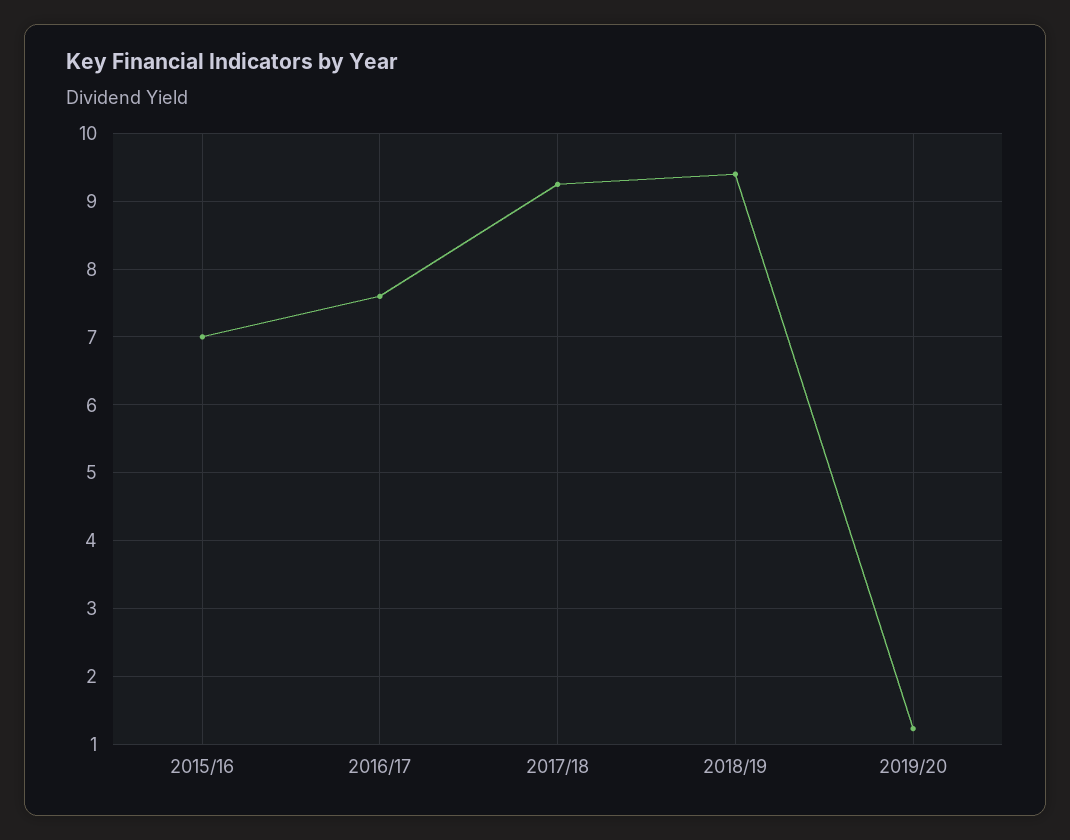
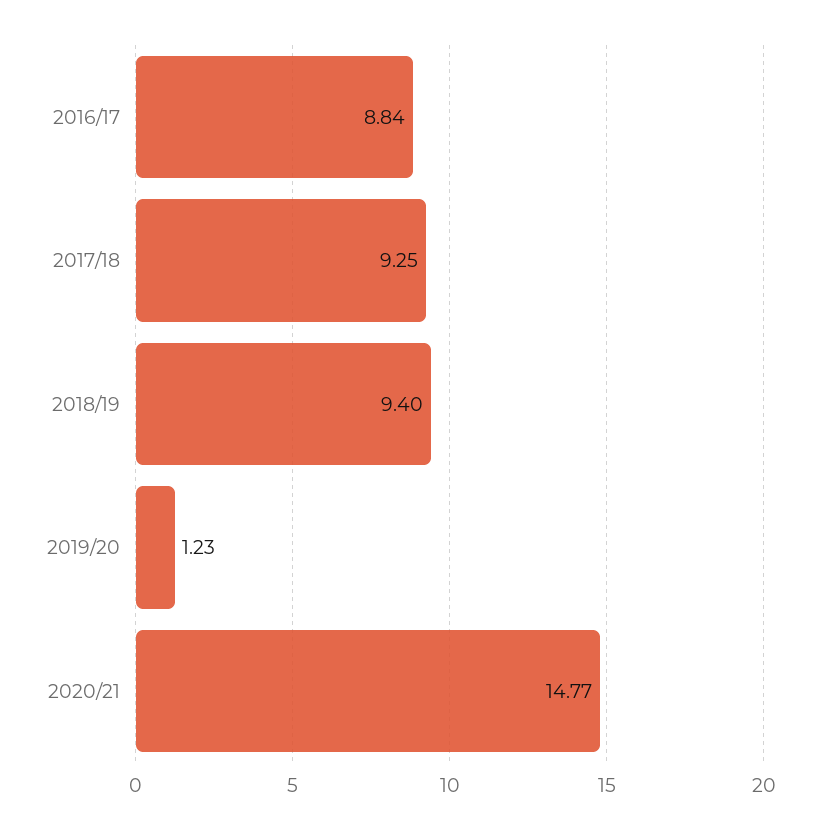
2015/16: 7 -> none
2016/17: 7.6 -> 8.84
2020/21: none -> 14.77

